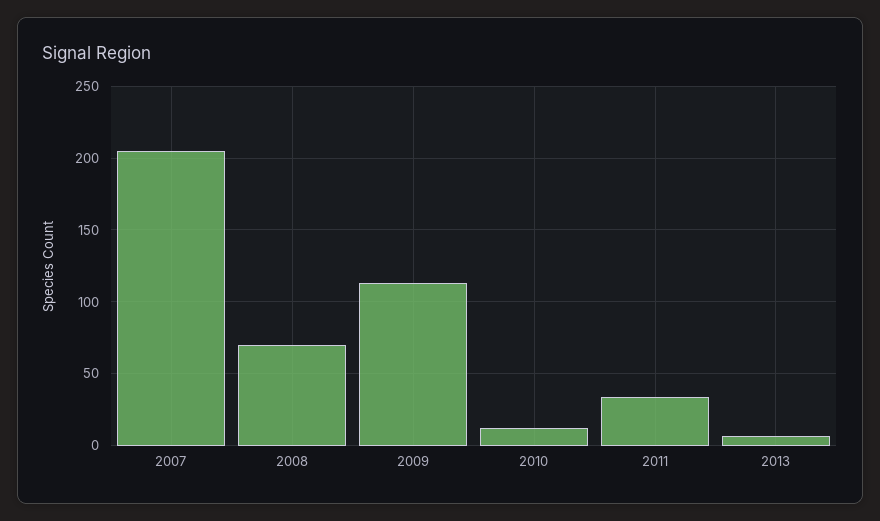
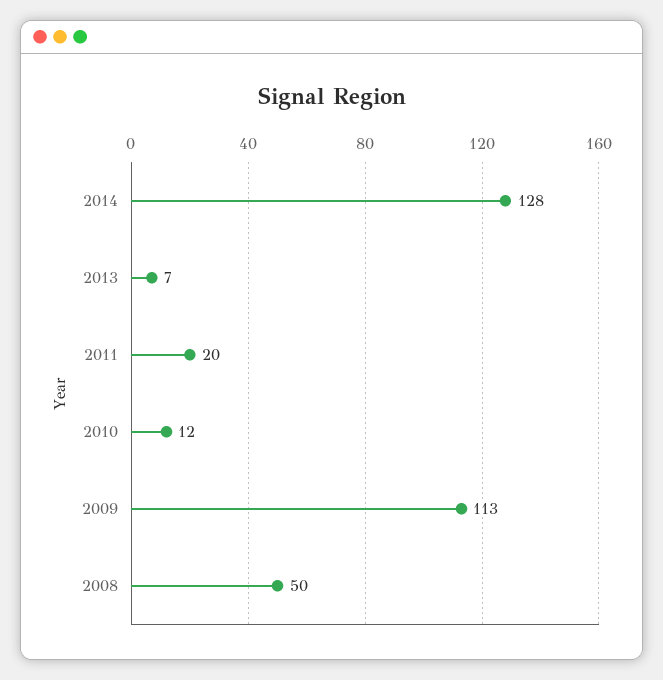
2007: 205 -> none
2008: 70 -> 50
2011: 35 -> 20
2014: none -> 128

